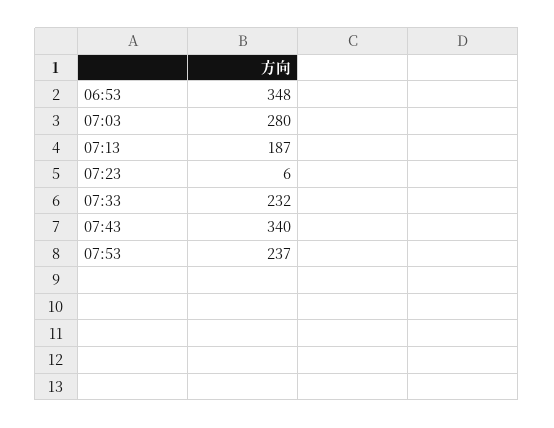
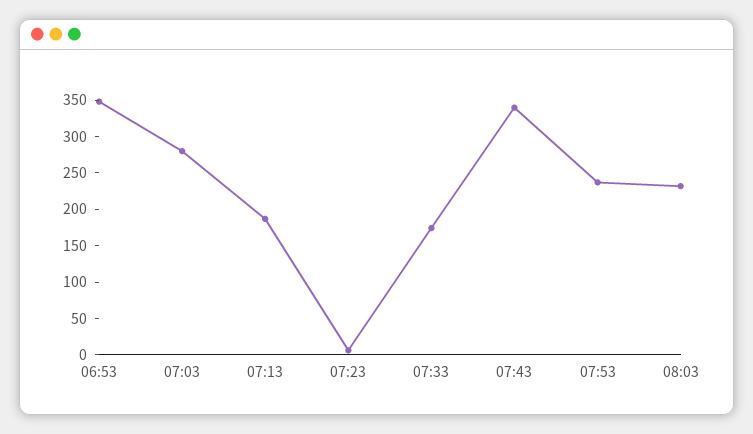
07:33: 232 -> 175
08:03: none -> 225

